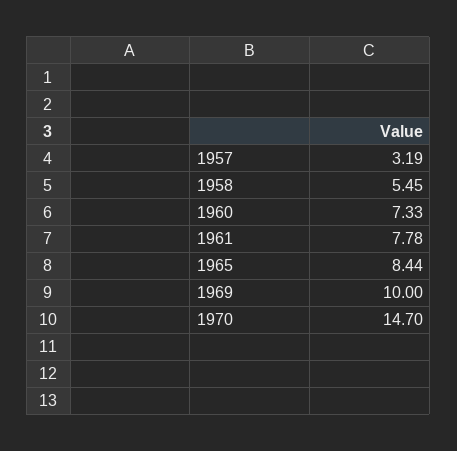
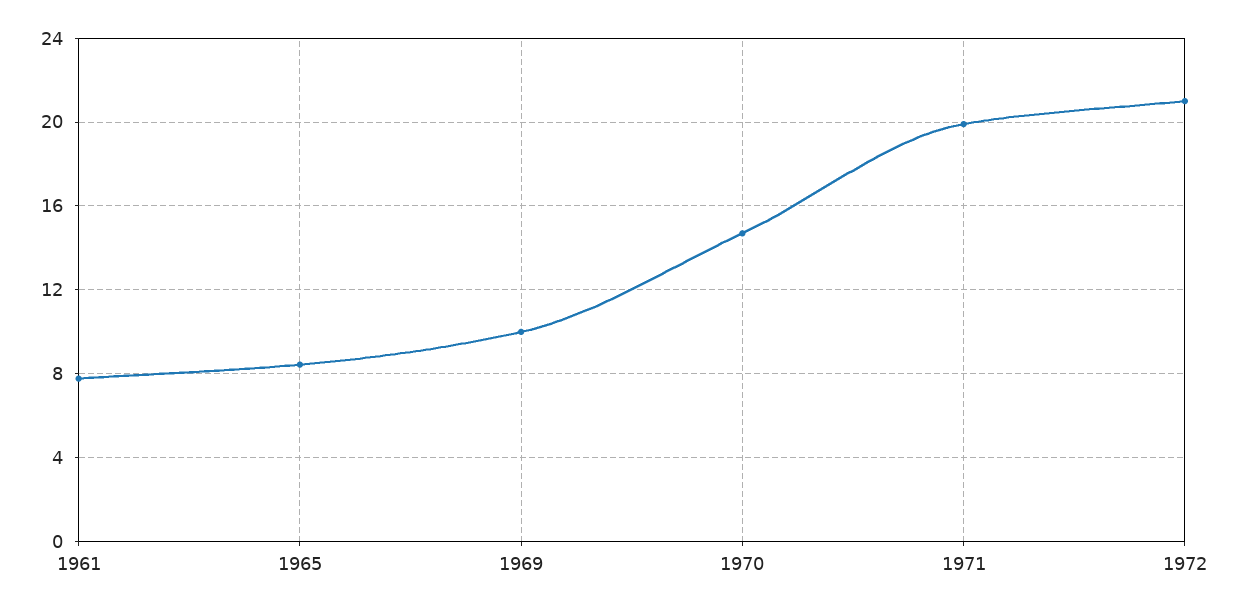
1957: 3.19 -> none
1958: 5.45 -> none
1960: 7.33 -> none
1971: none -> 20
1972: none -> 21

